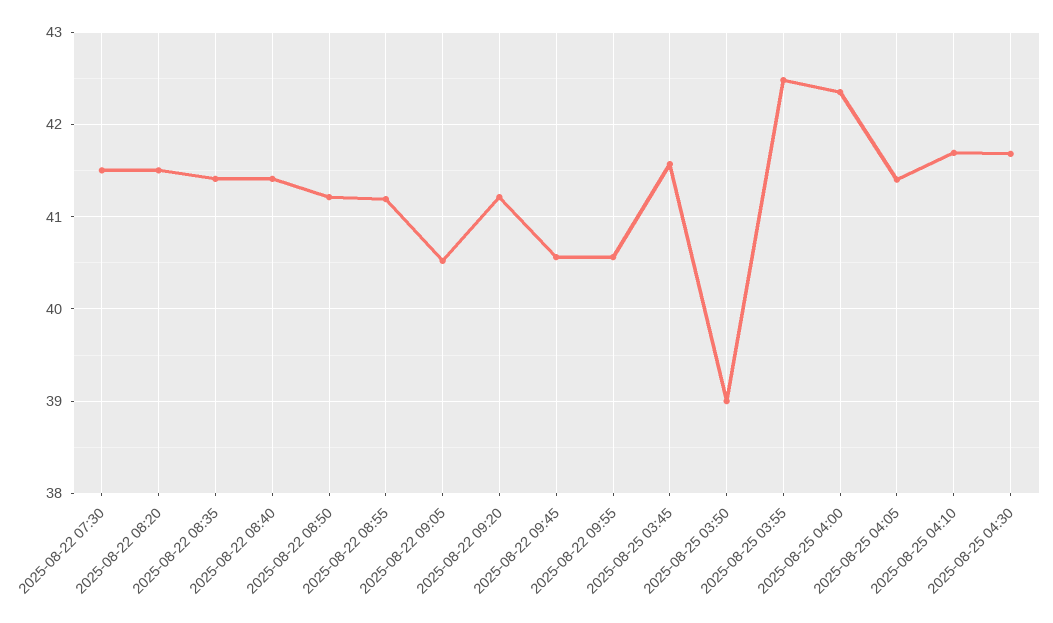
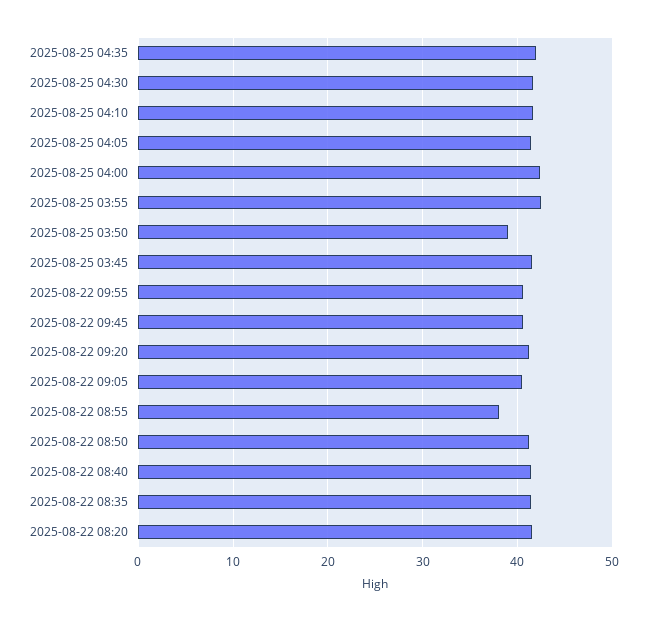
2025-08-22 07:30: 41.5 -> none
2025-08-22 08:55: 41.2 -> 38
2025-08-25 04:35: none -> 42

